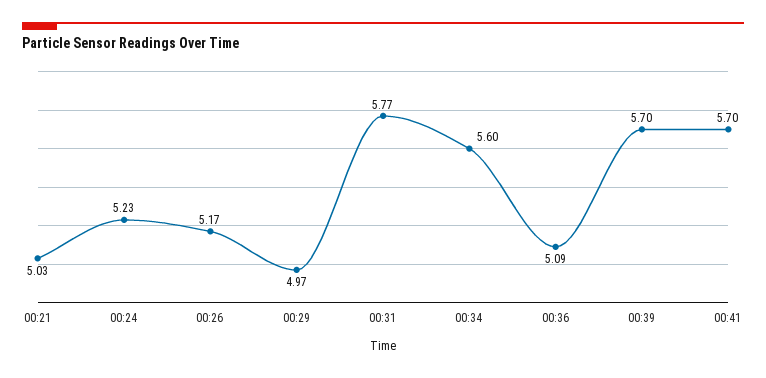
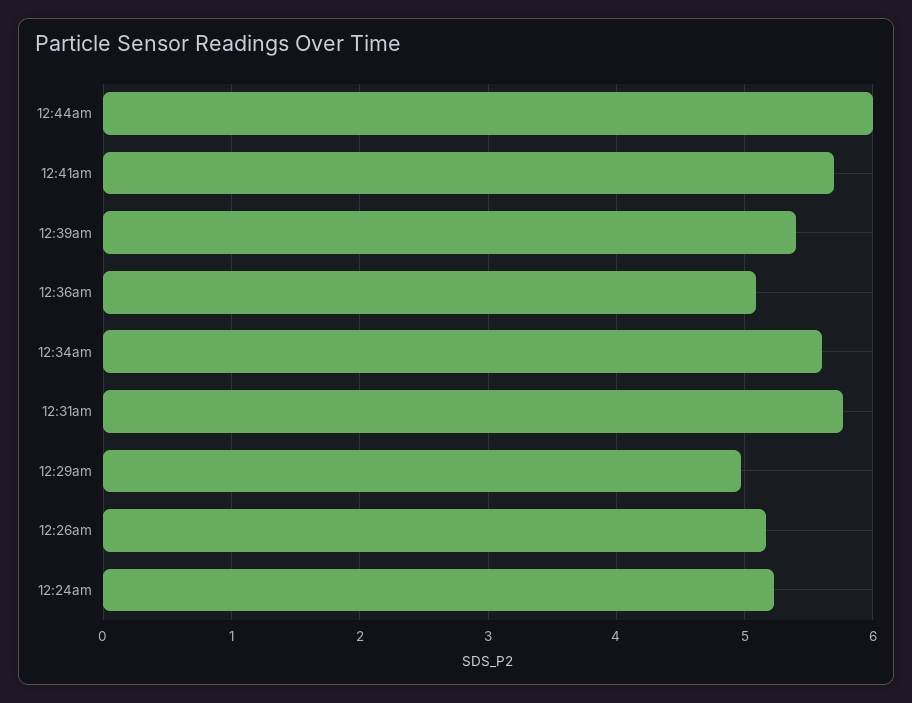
00:21: 5.03 -> none
00:39: 5.7 -> 5.4
12:44am: none -> 6

